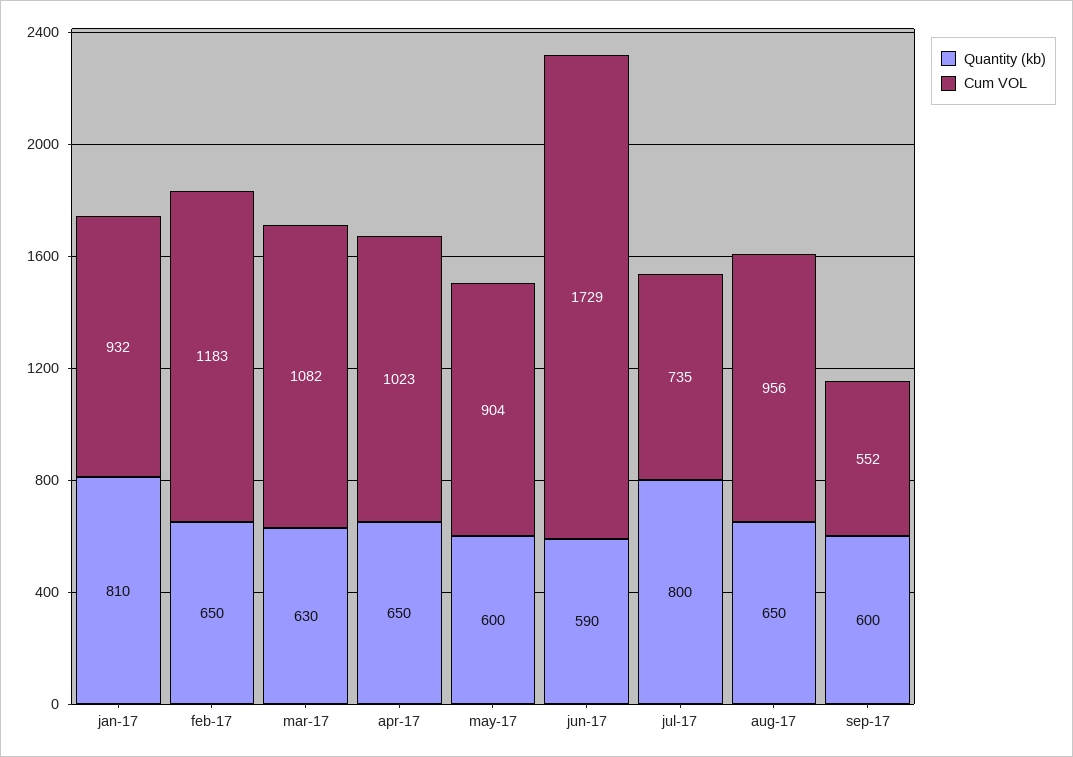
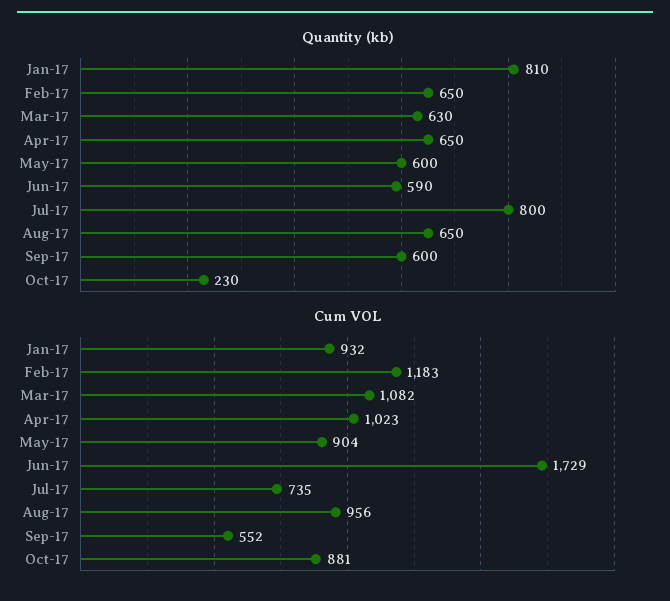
Quantity (kb), Oct-17: none -> 230
Cum VOL, Oct-17: none -> 881

